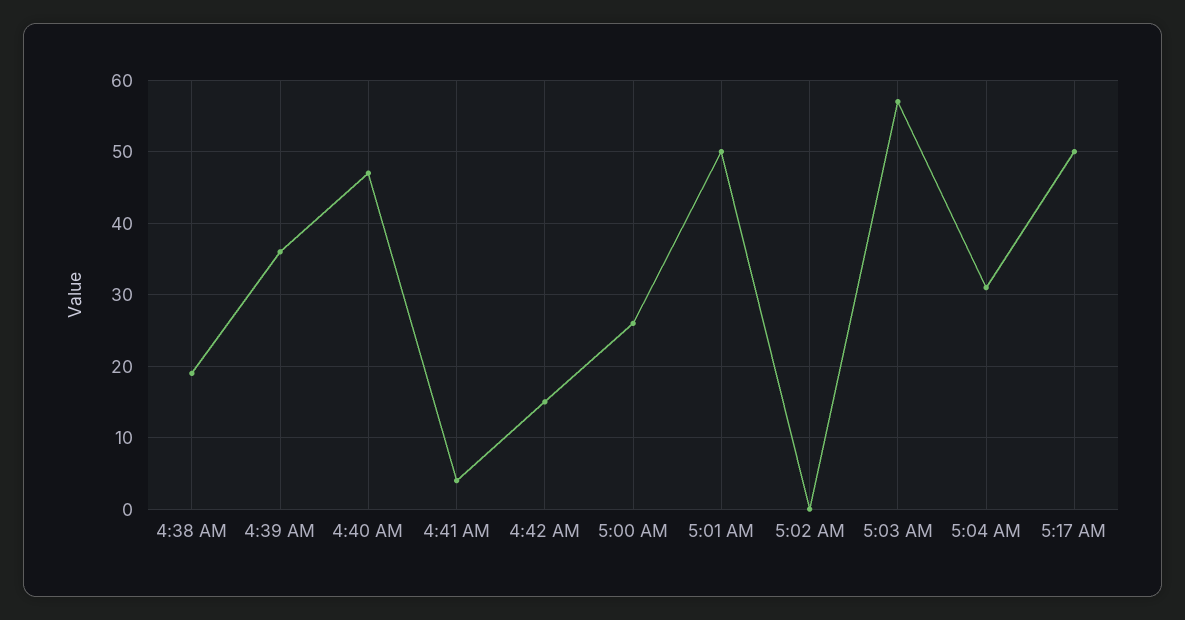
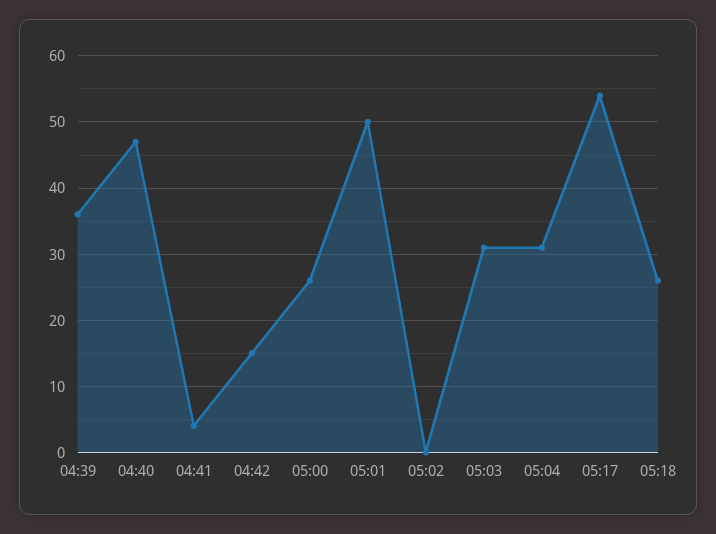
4:38 AM: 19 -> none
5:03 AM: 57 -> 31
5:17 AM: 50 -> 54
05:18: none -> 26

